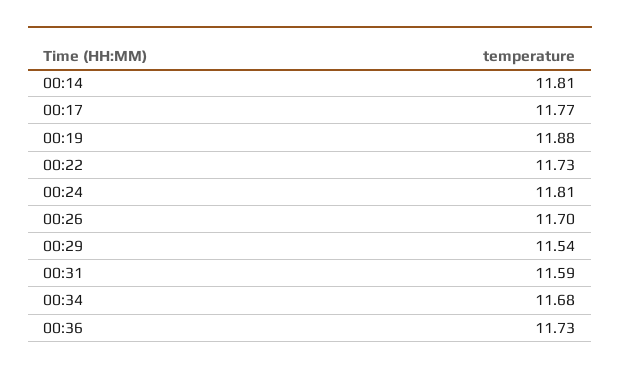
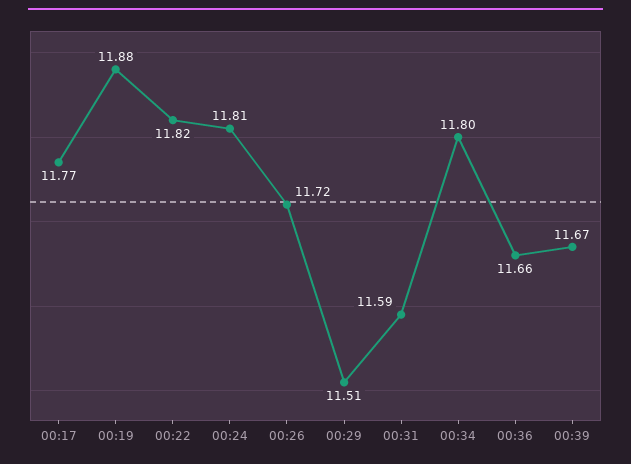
00:14: 11.81 -> none
00:22: 11.73 -> 11.82
00:26: 11.7 -> 11.72
00:29: 11.54 -> 11.51
00:34: 11.68 -> 11.8
00:36: 11.73 -> 11.66
00:39: none -> 11.67

